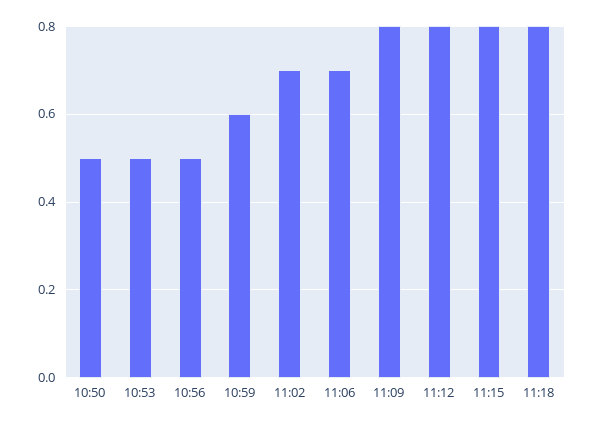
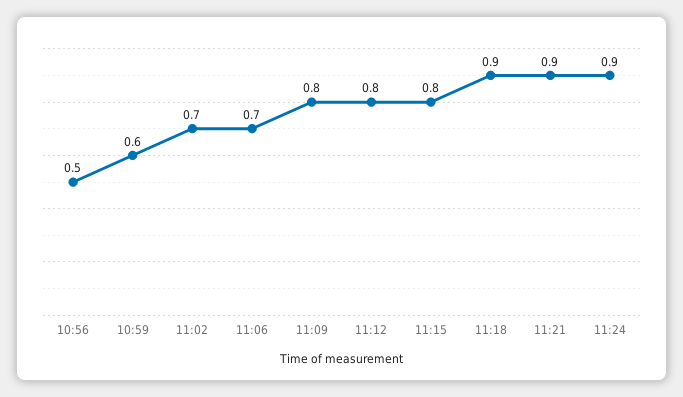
10:50: 0.5 -> none
10:53: 0.5 -> none
11:18: 0.8 -> 0.9
11:21: none -> 0.9
11:24: none -> 0.9

